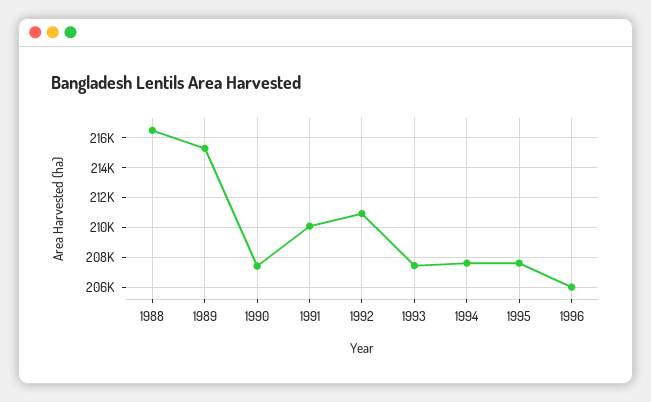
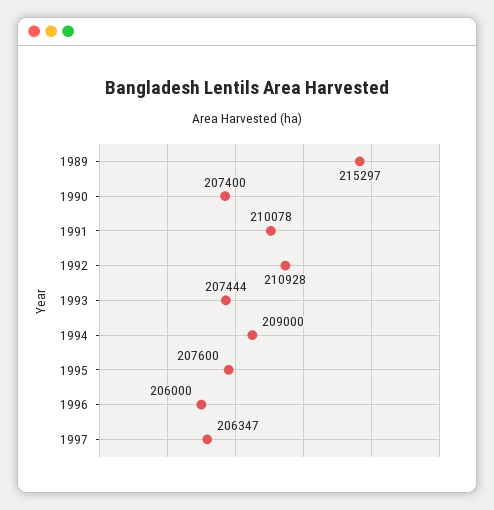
1988: 216500 -> none
1994: 207500 -> 209000
1997: none -> 206347

